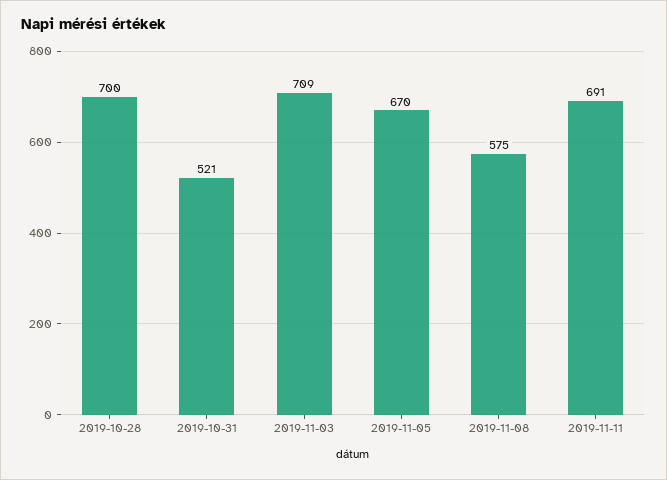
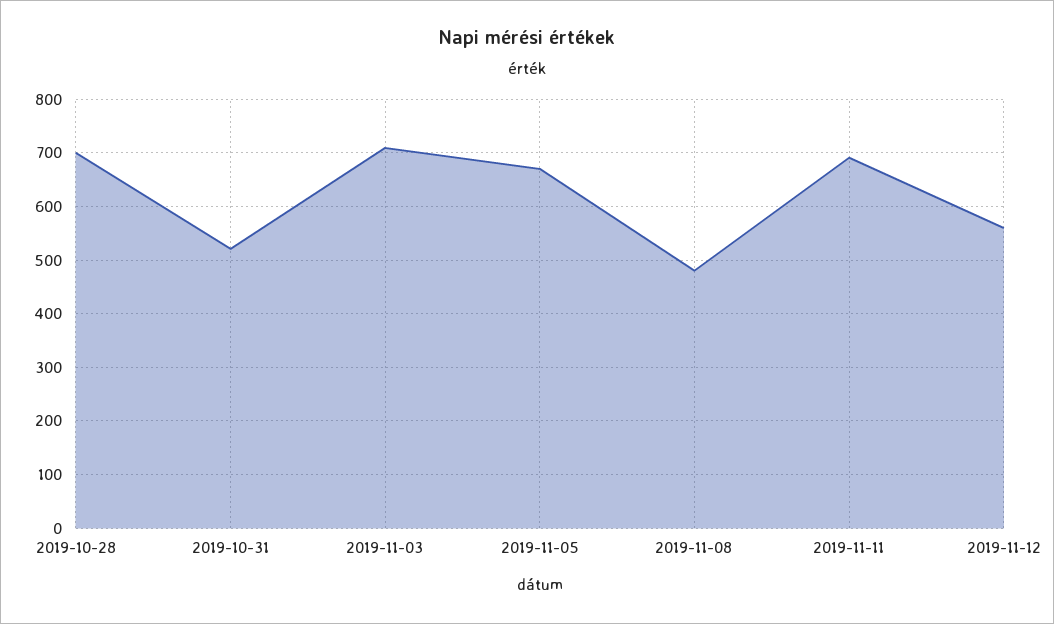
2019-11-08: 575 -> 480
2019-11-12: none -> 560

